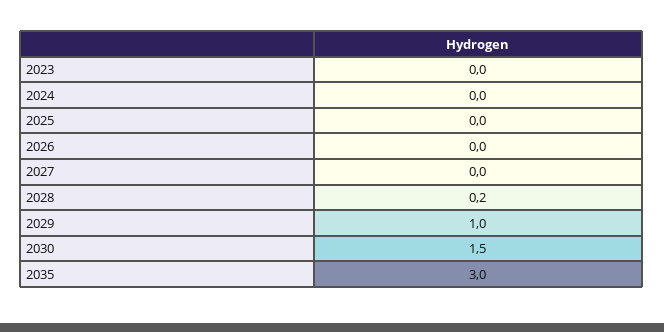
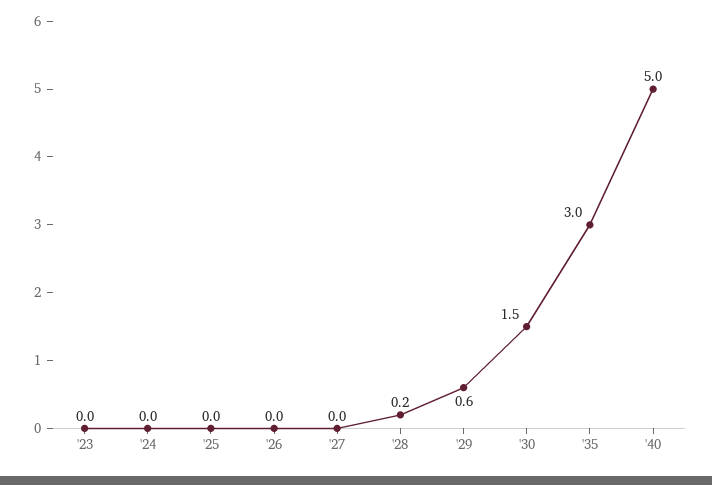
2029: 1 -> 0.6
'40: none -> 5

